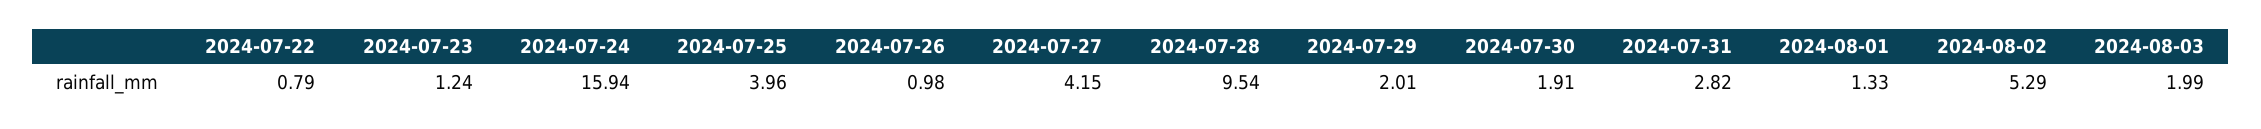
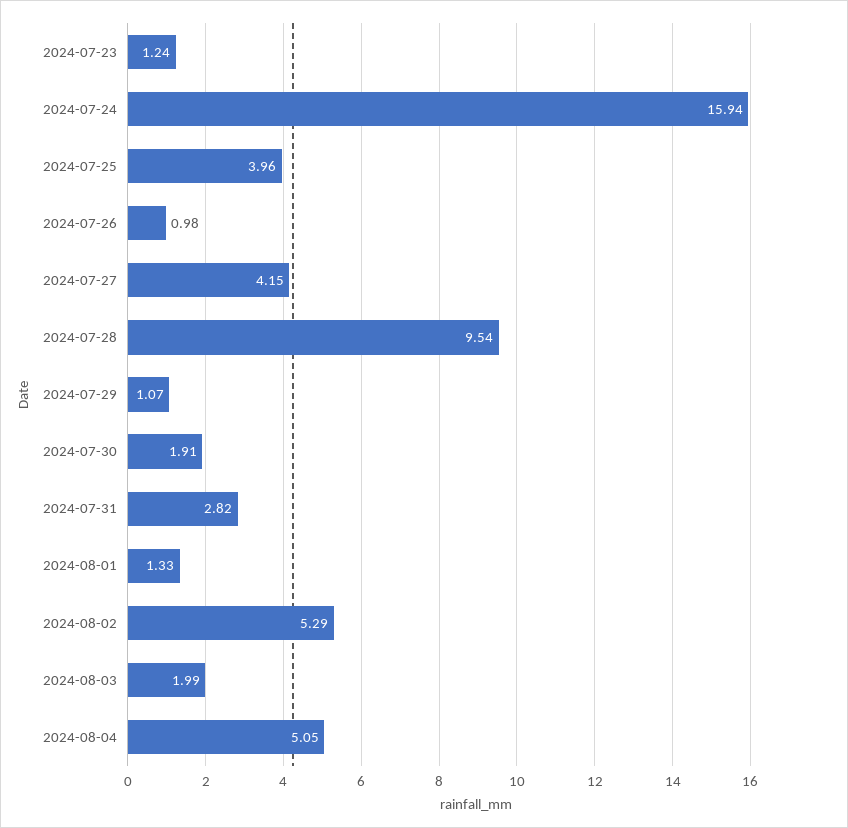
2024-07-22: 0.79 -> none
2024-07-29: 2.01 -> 1.07
2024-08-04: none -> 5.05

